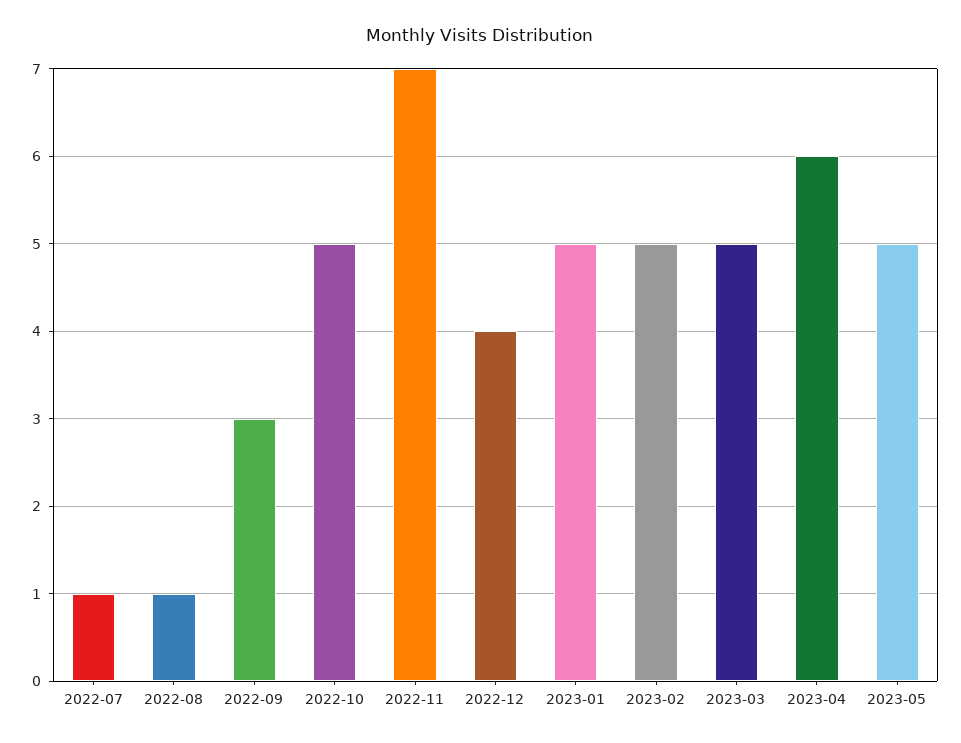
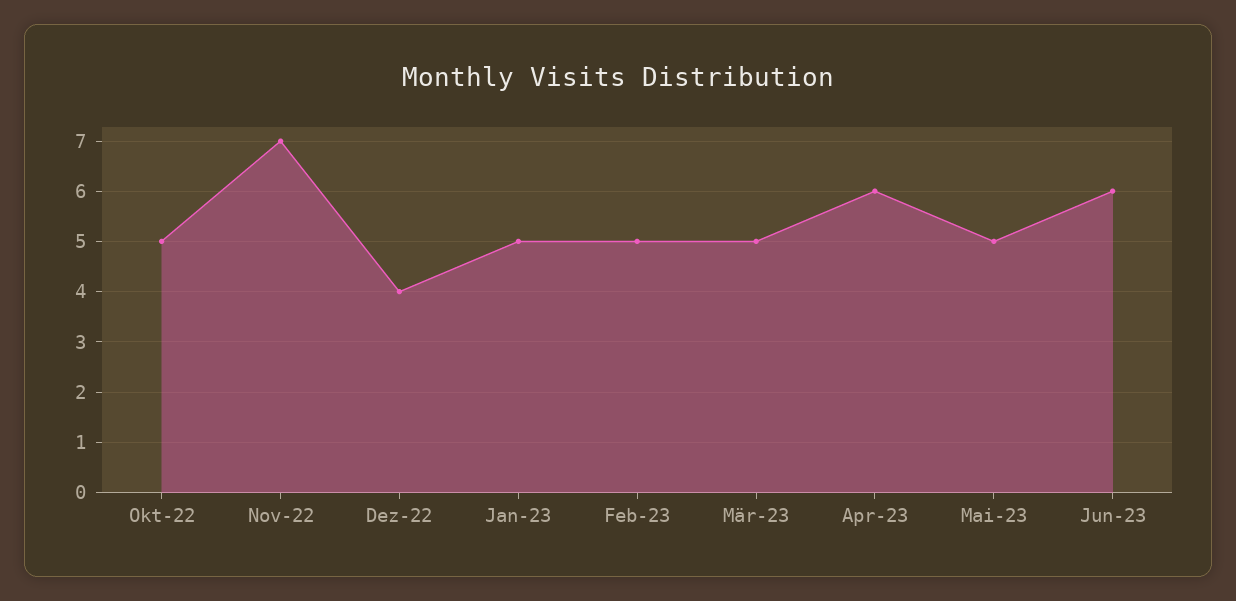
2022-07: 1 -> none
2022-08: 1 -> none
2022-09: 3 -> none
Jun-23: none -> 6

